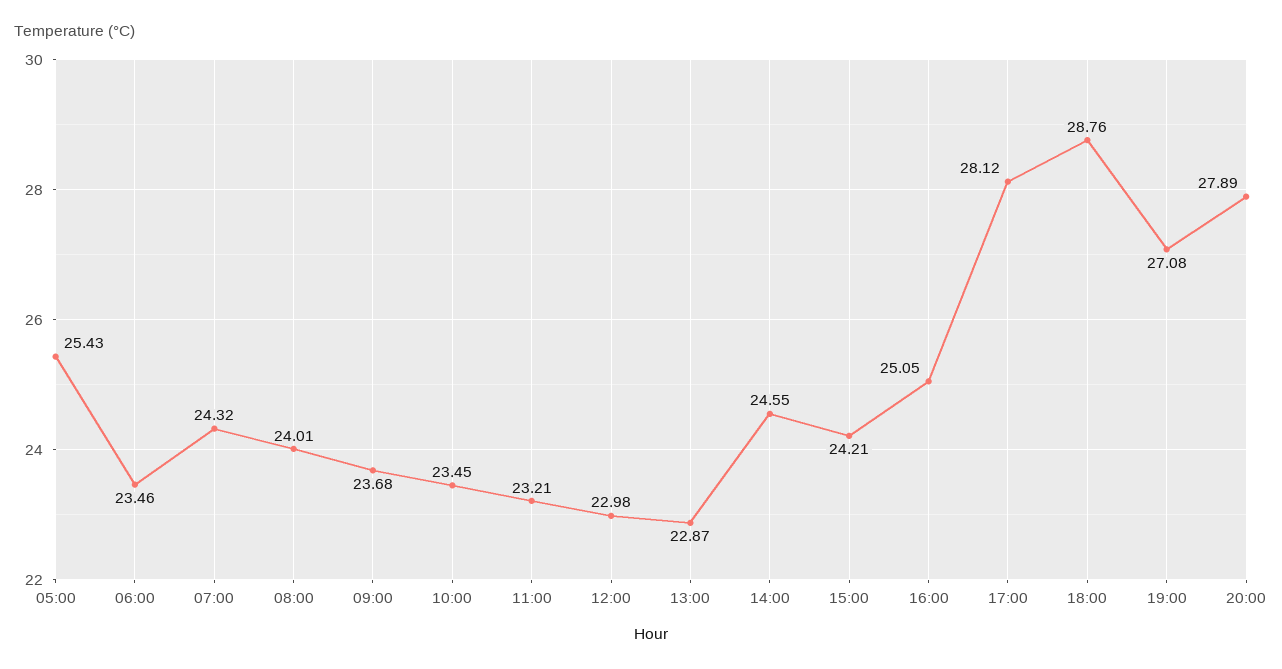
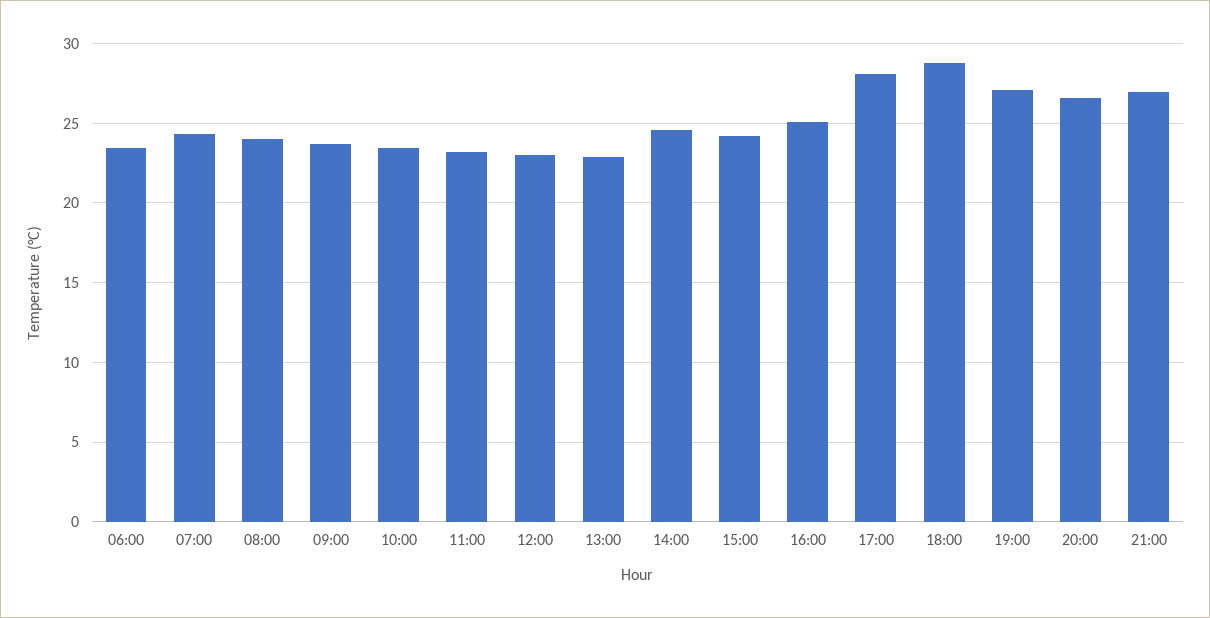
05:00: 25.43 -> none
20:00: 27.89 -> 26.5
21:00: none -> 27

